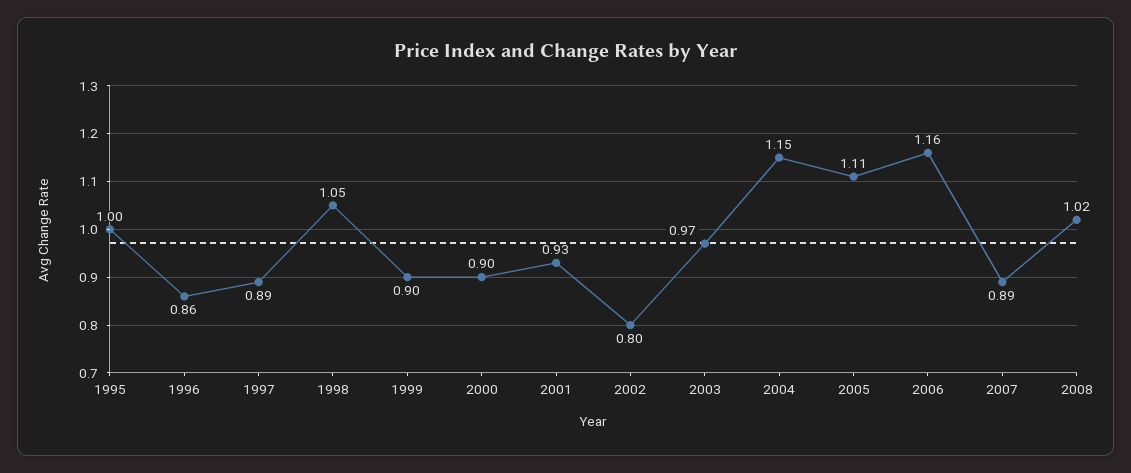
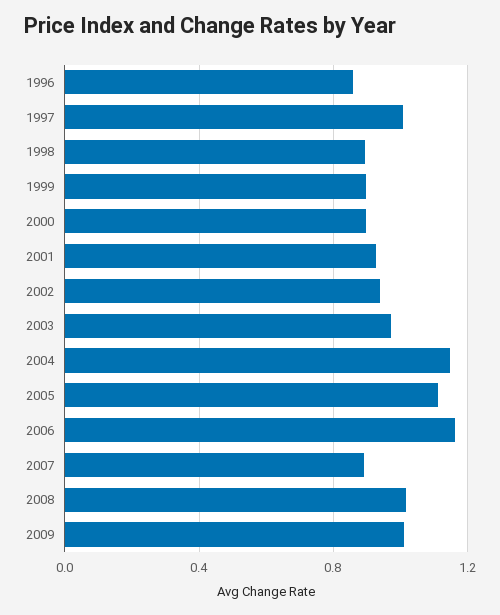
1995: 1 -> none
1997: 0.89 -> 1
1998: 1.05 -> 0.9
2002: 0.8 -> 0.95
2009: none -> 1

